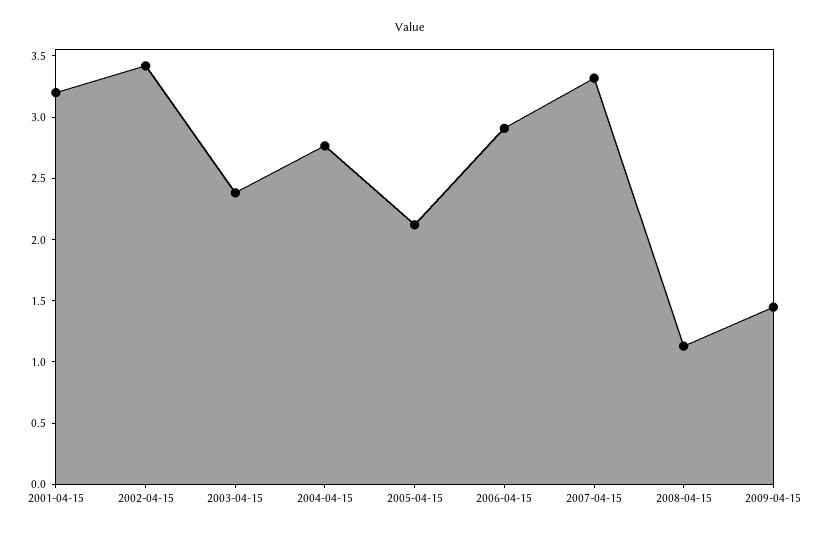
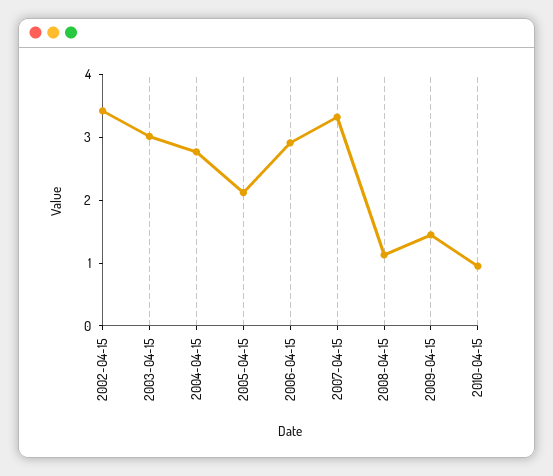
2001-04-15: 3.2 -> none
2003-04-15: 2.4 -> 3
2010-04-15: none -> 1

